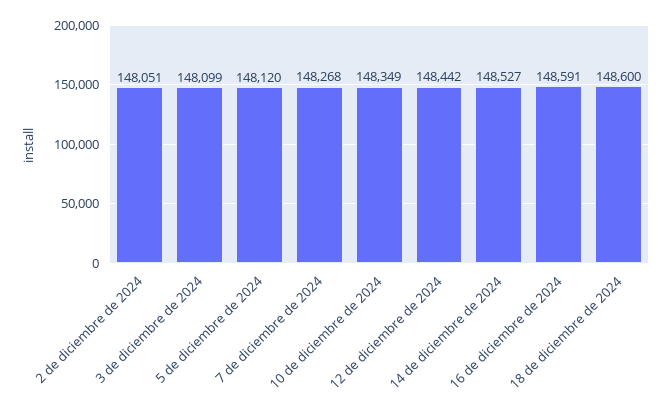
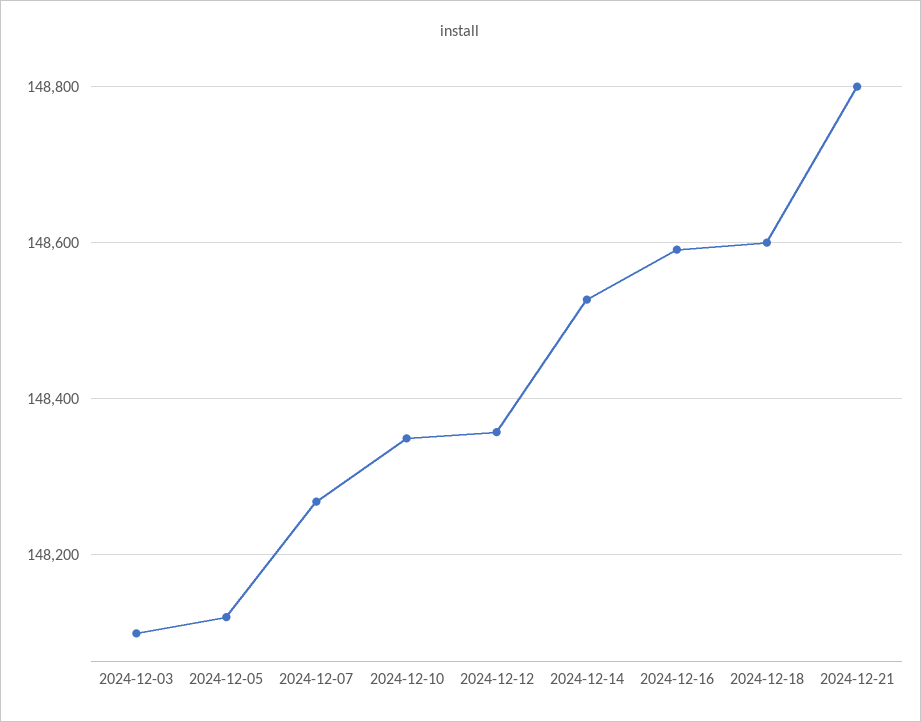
2 de diciembre de 2024: 148051 -> none
12 de diciembre de 2024: 148442 -> 148360
2024-12-21: none -> 148800

